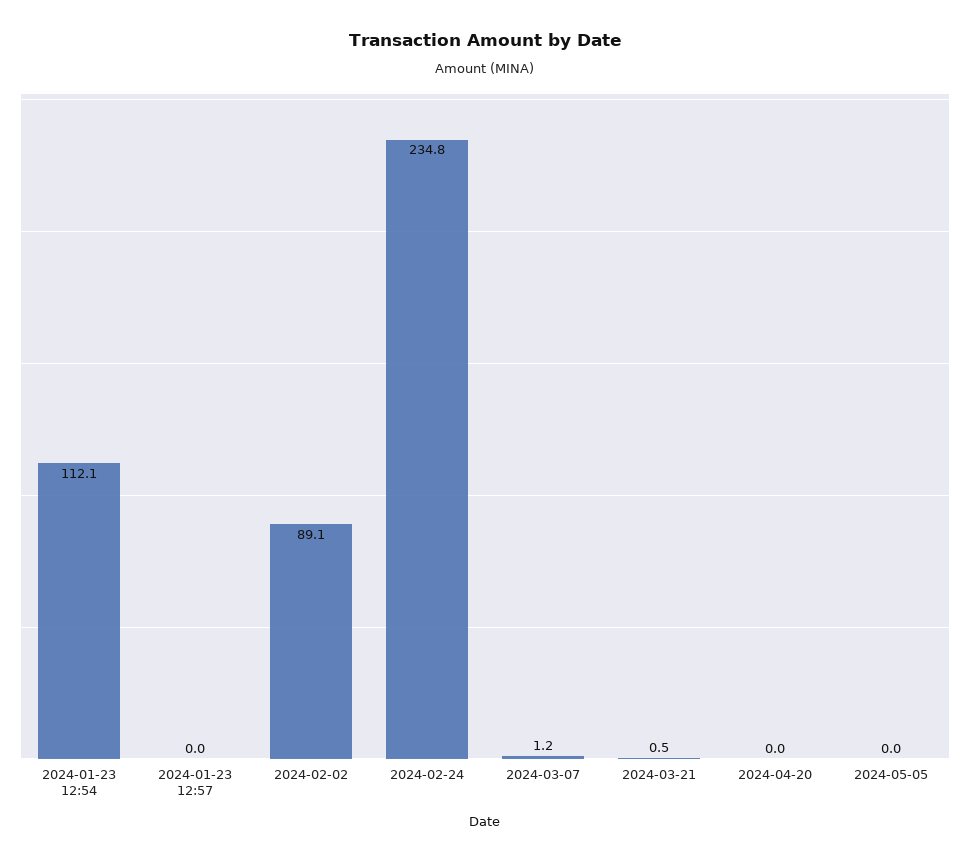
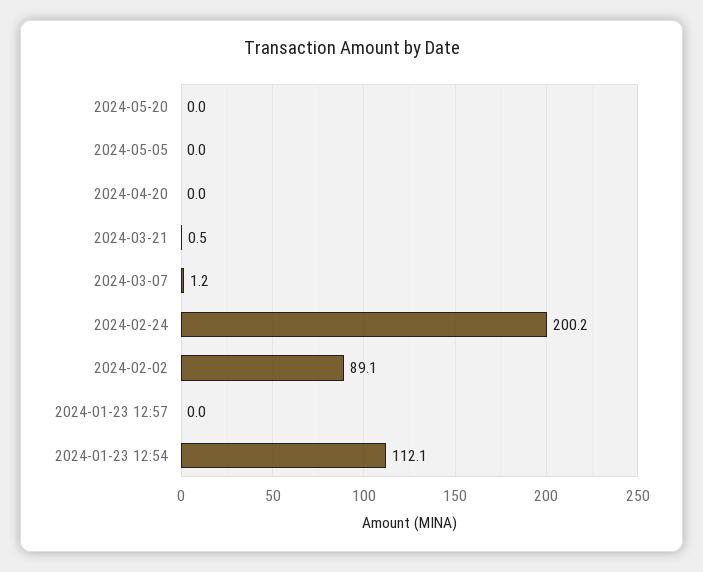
2024-02-24: 234.8 -> 200.2
2024-05-20: none -> 0

